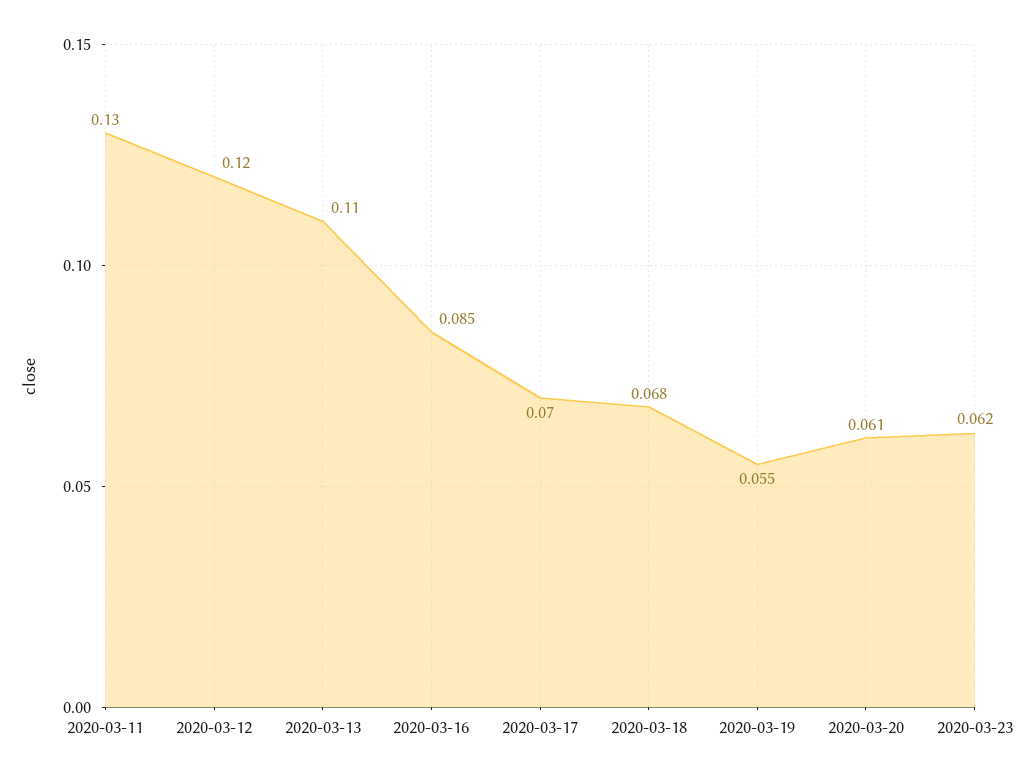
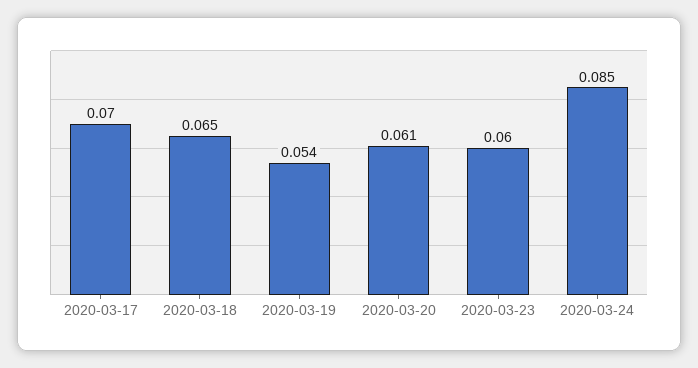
2020-03-11: 0.13 -> none
2020-03-12: 0.12 -> none
2020-03-13: 0.11 -> none
2020-03-16: 0.085 -> none
2020-03-18: 0.068 -> 0.065
2020-03-19: 0.055 -> 0.054
2020-03-23: 0.062 -> 0.06
2020-03-24: none -> 0.085

